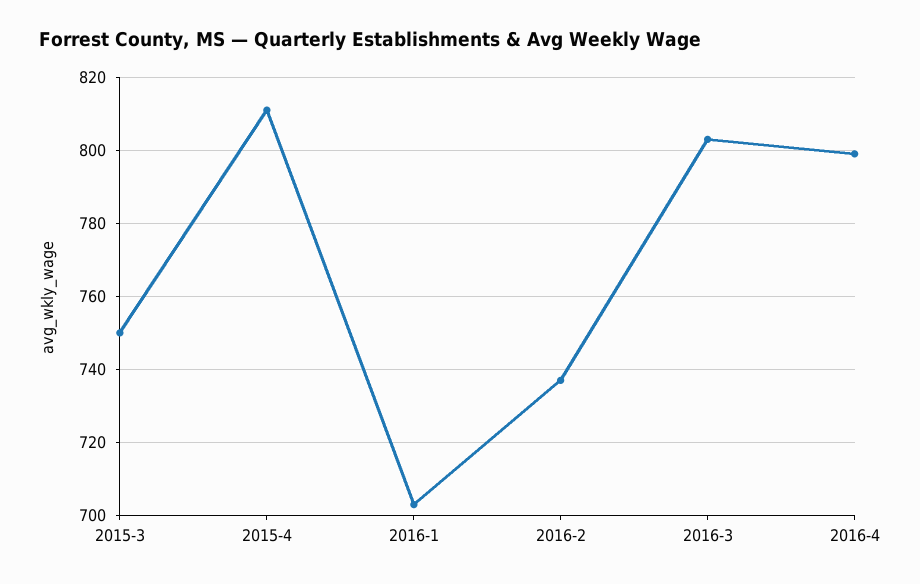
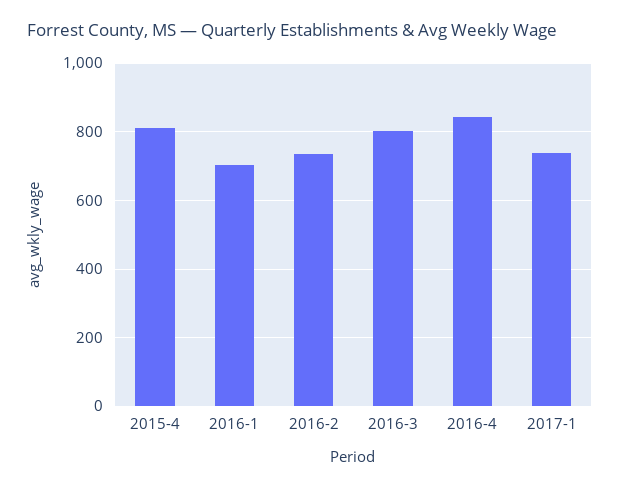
2015-3: 750 -> none
2016-4: 800 -> 840
2017-1: none -> 740

